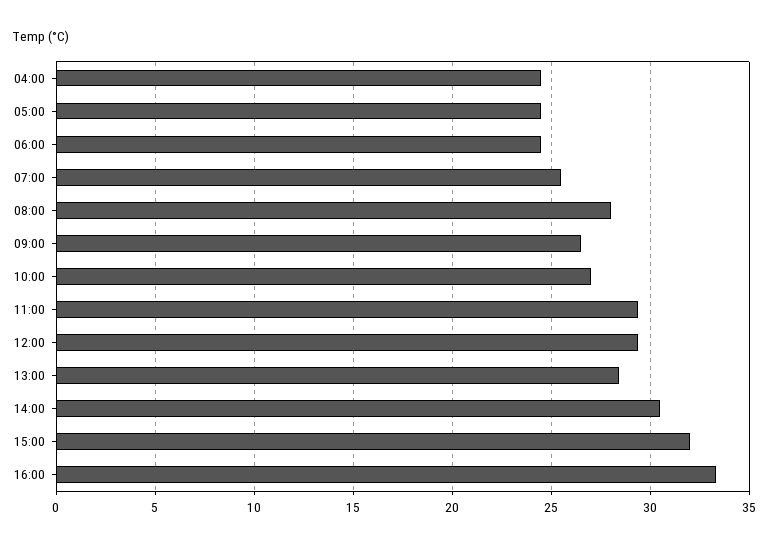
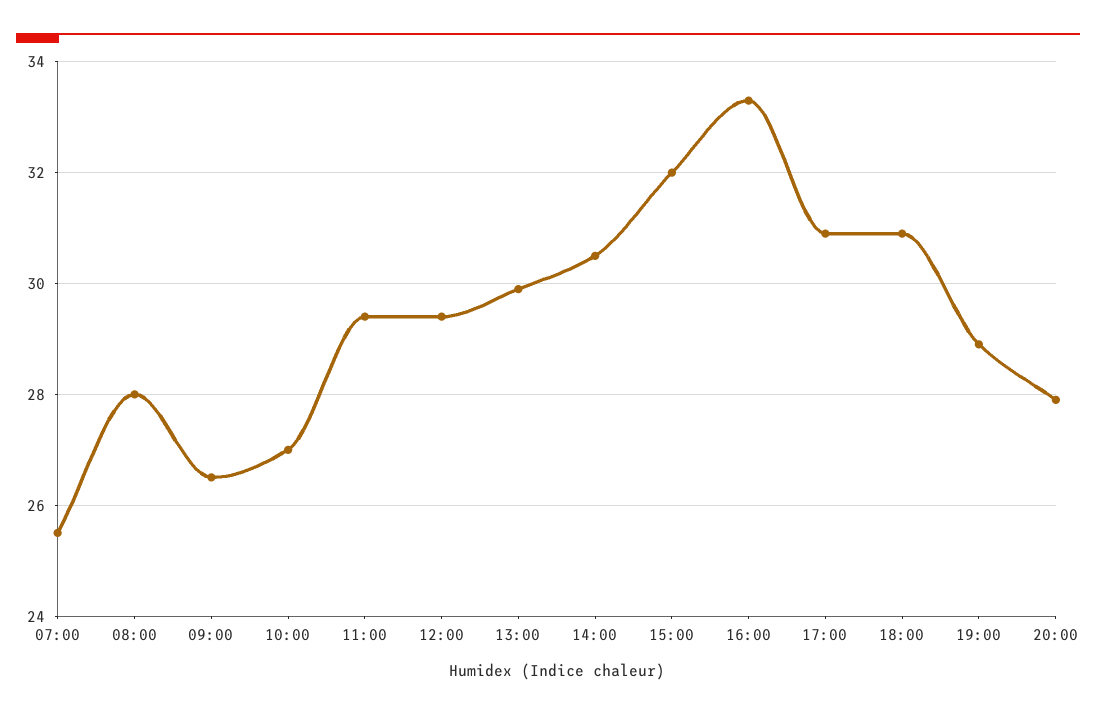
04:00: 24.5 -> none
05:00: 24.5 -> none
06:00: 24.5 -> none
13:00: 28.5 -> 30
17:00: none -> 31
18:00: none -> 31
19:00: none -> 29
20:00: none -> 28

